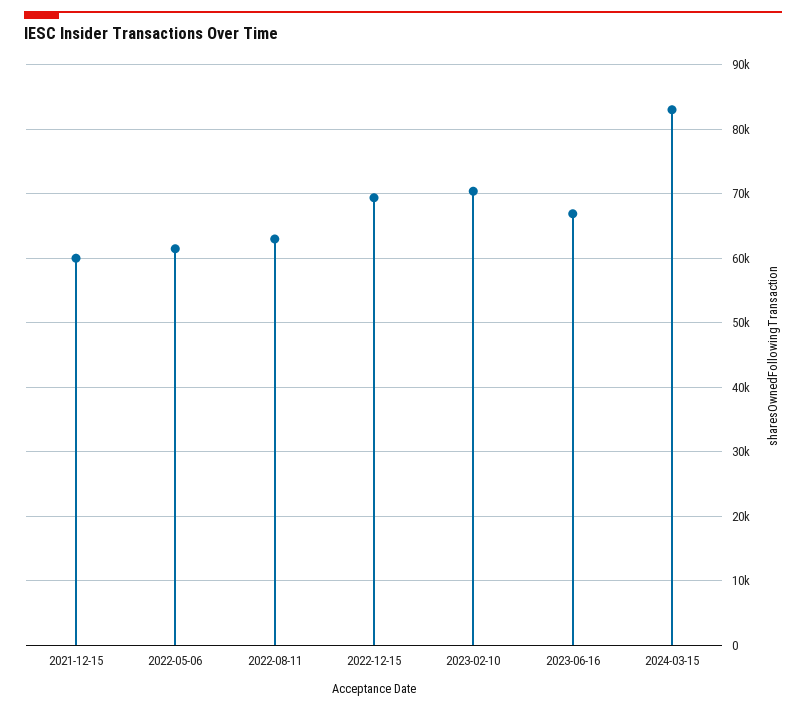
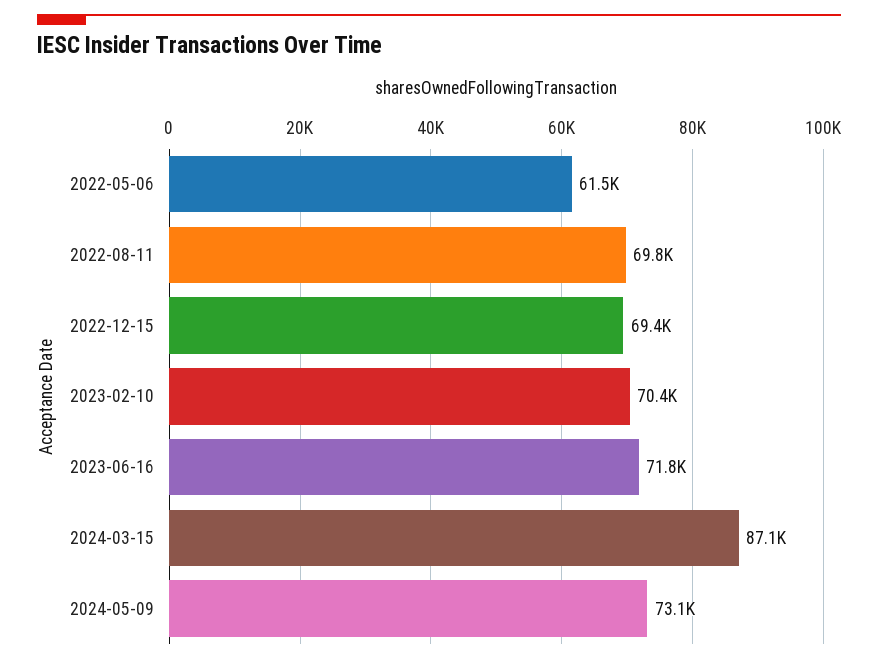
2021-12-15: 60000 -> none
2022-08-11: 63000 -> 69800
2023-06-16: 67000 -> 71800
2024-03-15: 83000 -> 87100
2024-05-09: none -> 73100

